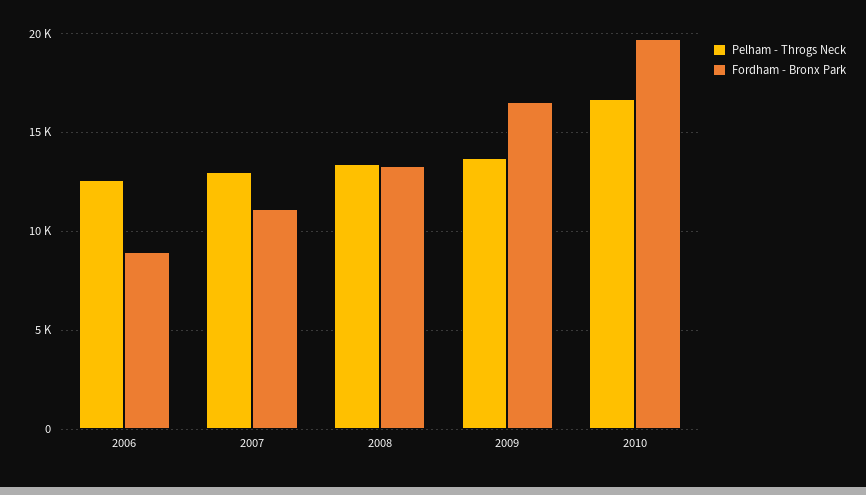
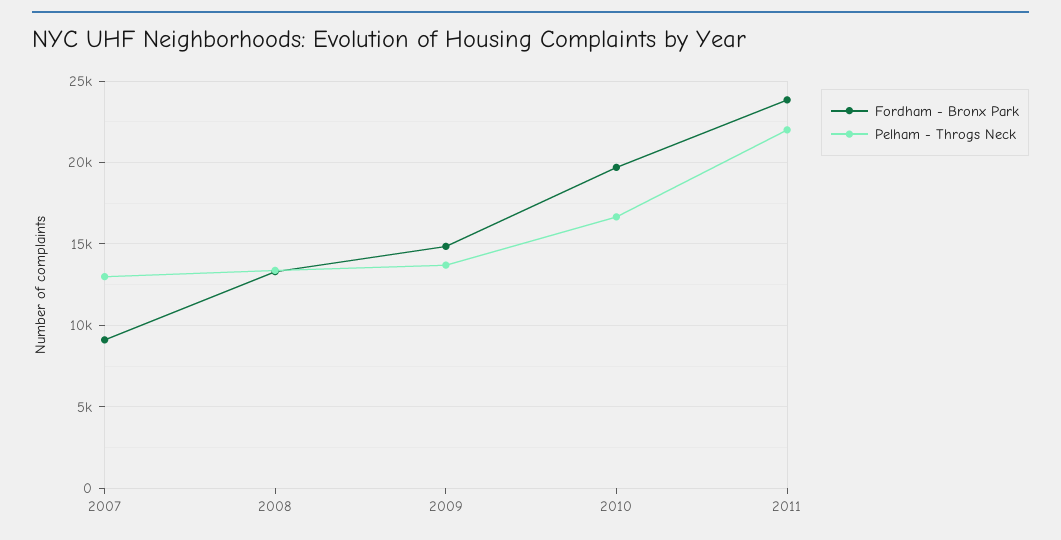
Pelham - Throgs Neck, 2006: 12500 -> none
Fordham - Bronx Park, 2006: 9000 -> none
Fordham - Bronx Park, 2007: 11000 -> 9000
Fordham - Bronx Park, 2009: 16500 -> 15000
Fordham - Bronx Park, 2011: none -> 24000
Pelham - Throgs Neck, 2011: none -> 22000

